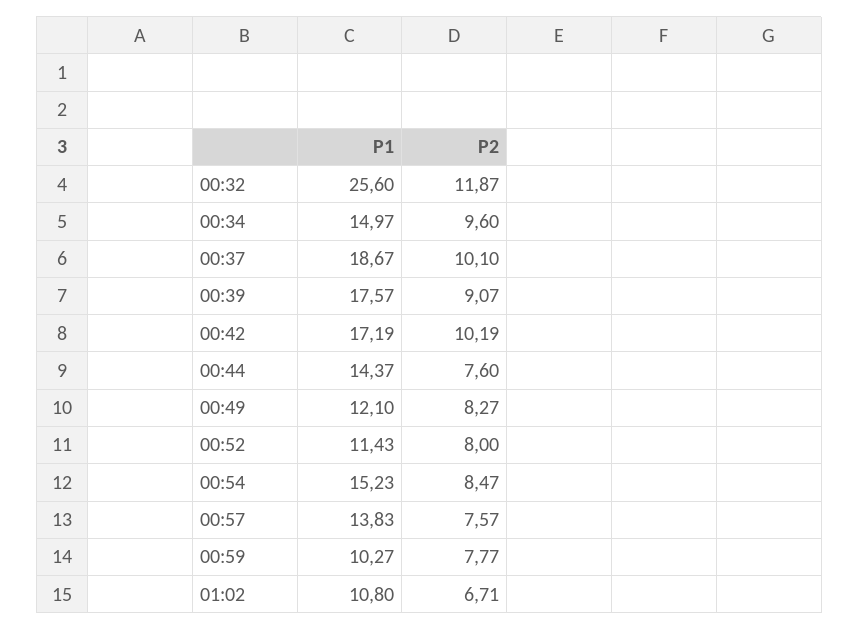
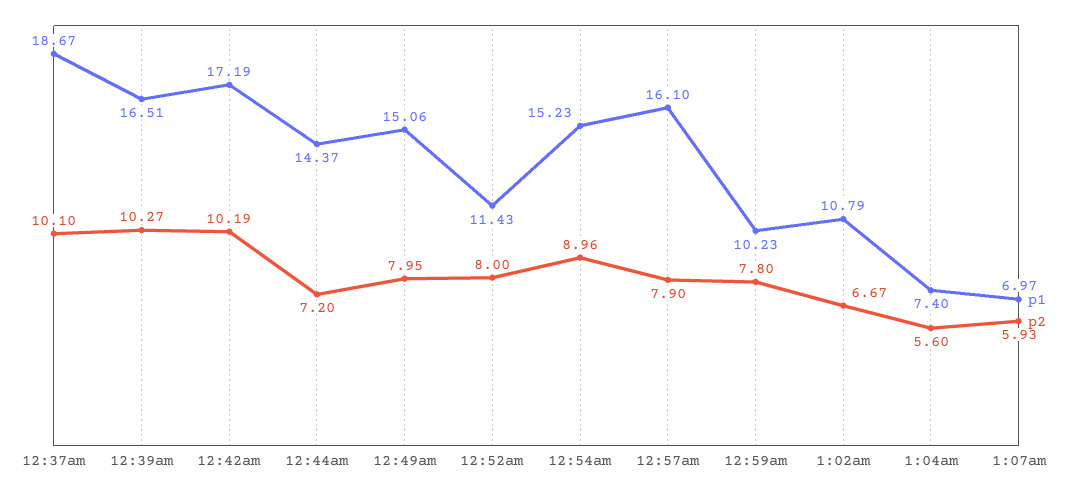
P1, 00:32: 25.6 -> none
P2, 00:32: 11.87 -> none
P1, 00:34: 14.97 -> none
P2, 00:34: 9.6 -> none
P1, 00:39: 17.57 -> 16.51
P2, 00:39: 9.07 -> 10.27
P2, 00:44: 7.6 -> 7.2
P1, 00:49: 12.1 -> 15.06
P2, 00:49: 8.27 -> 7.95
P2, 00:54: 8.47 -> 8.96
P1, 00:57: 13.83 -> 16.1
P2, 00:57: 7.57 -> 7.9
P1, 00:59: 10.27 -> 10.23
P2, 00:59: 7.77 -> 7.8
P1, 01:02: 10.8 -> 10.79
P2, 01:02: 6.71 -> 6.67
P1, 1:04am: none -> 7.4
P2, 1:04am: none -> 5.6
P1, 1:07am: none -> 6.97
P2, 1:07am: none -> 5.93

